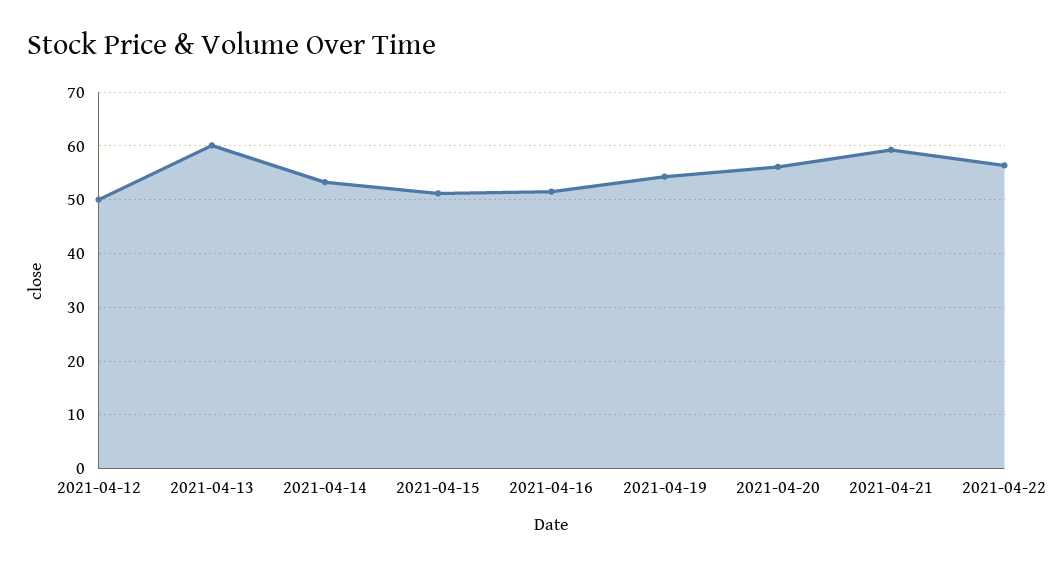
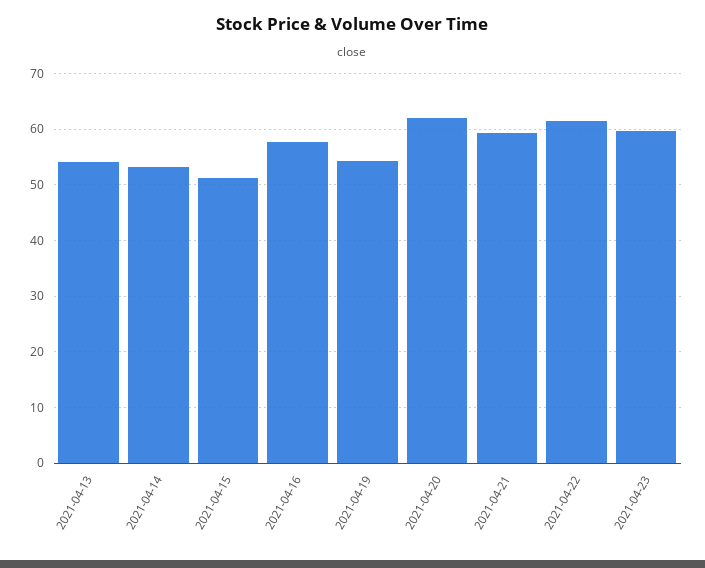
2021-04-12: 50 -> none
2021-04-13: 60 -> 54
2021-04-16: 52 -> 58
2021-04-20: 56 -> 62
2021-04-22: 56 -> 62
2021-04-23: none -> 60

